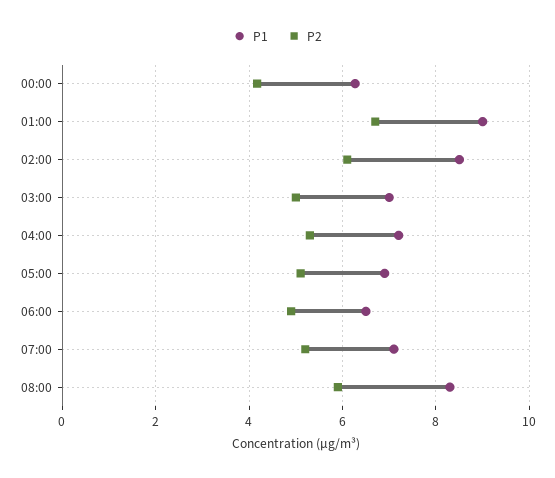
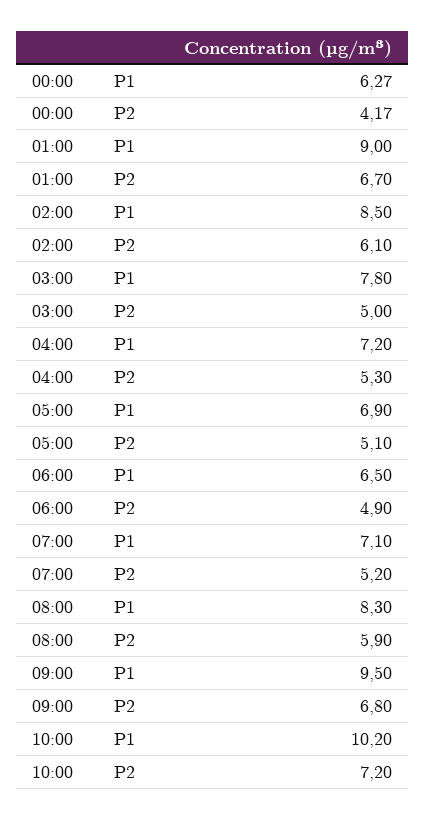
P1, 03:00: 7 -> 7.8
P1, 09:00: none -> 9.5
P2, 09:00: none -> 6.8
P1, 10:00: none -> 10.2
P2, 10:00: none -> 7.2

